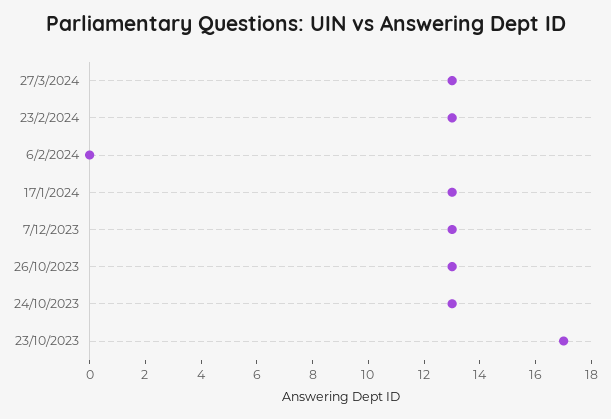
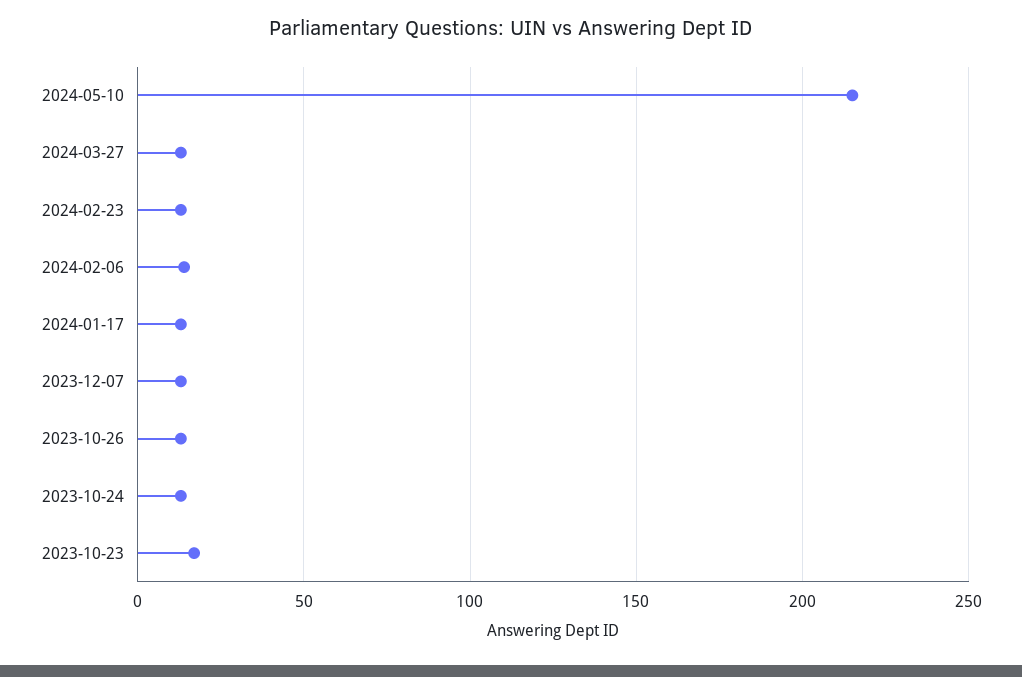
6/2/2024: 0 -> 15
2024-05-10: none -> 215

